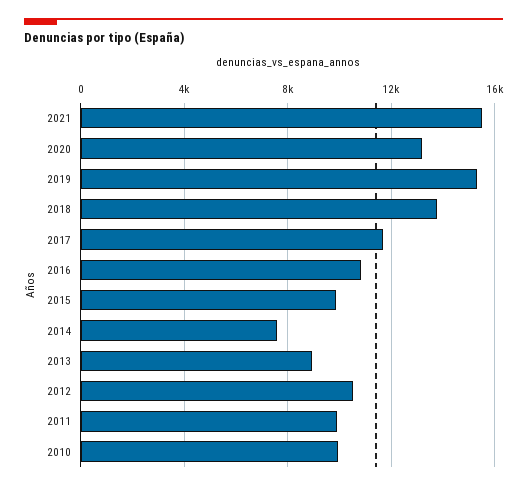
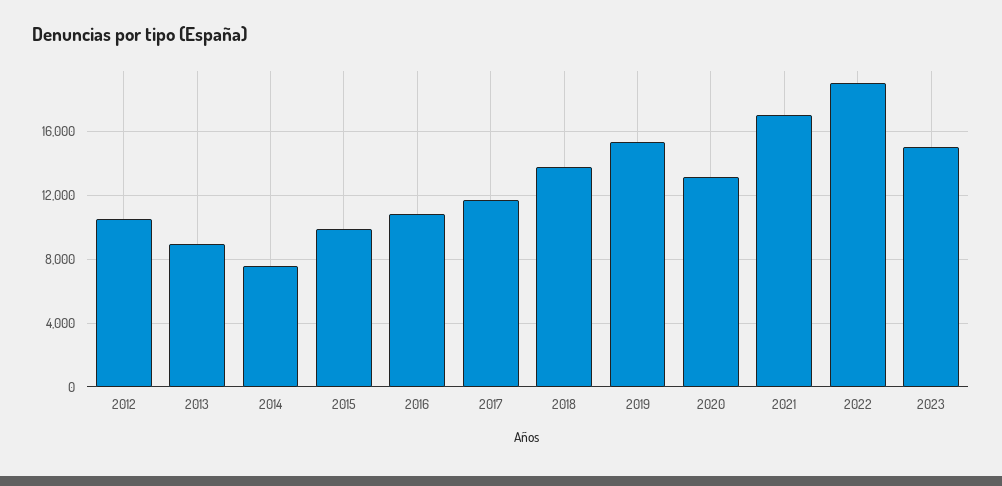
2021: 15500 -> 17000
2011: 10000 -> none
2010: 10000 -> none
2022: none -> 19000
2023: none -> 15000

